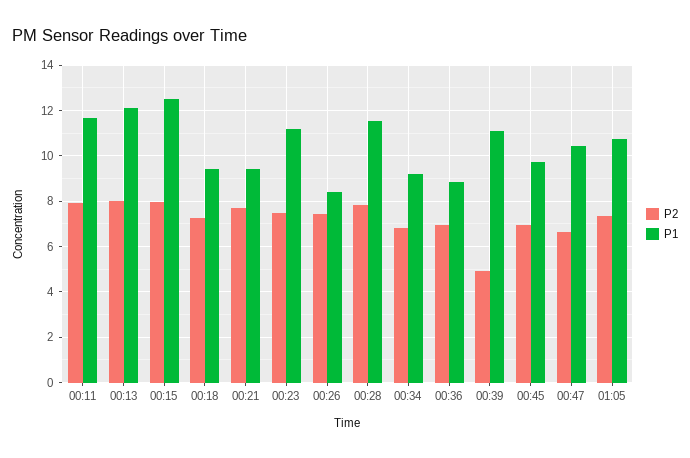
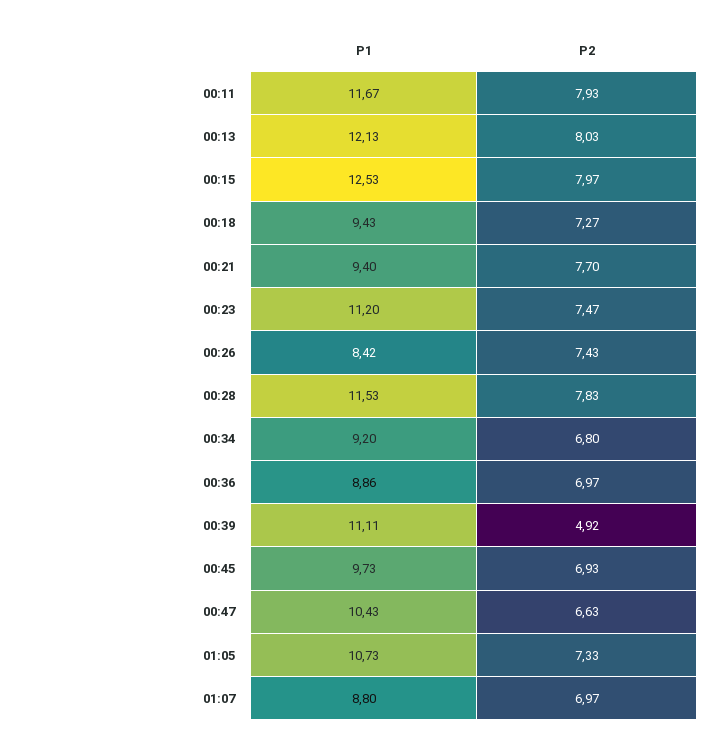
P1, 01:07: none -> 8.8
P2, 01:07: none -> 6.97

